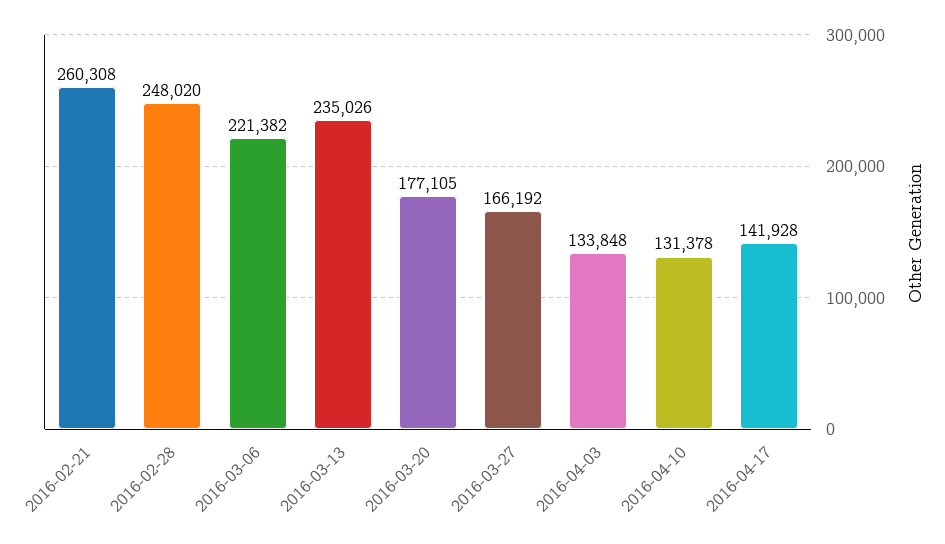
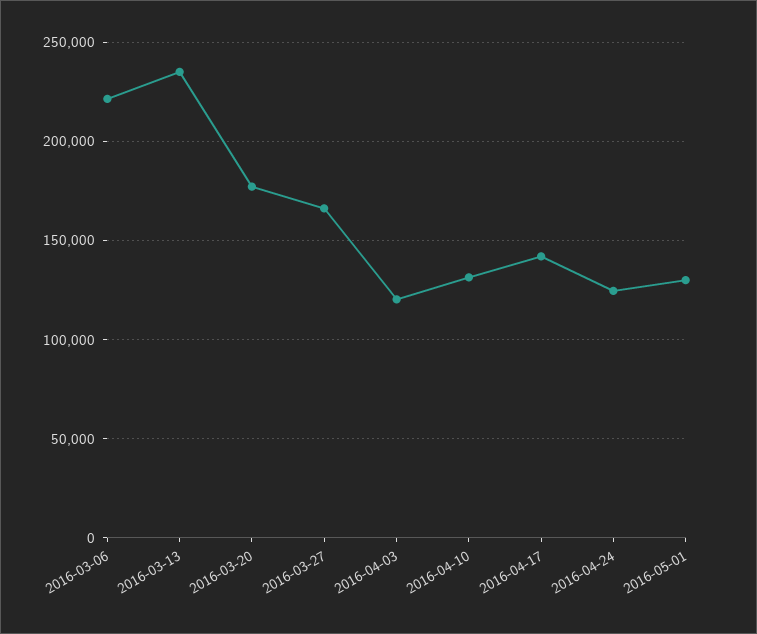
2016-02-21: 260308 -> none
2016-02-28: 248020 -> none
2016-04-03: 133848 -> 120000
2016-04-24: none -> 125000
2016-05-01: none -> 130000

